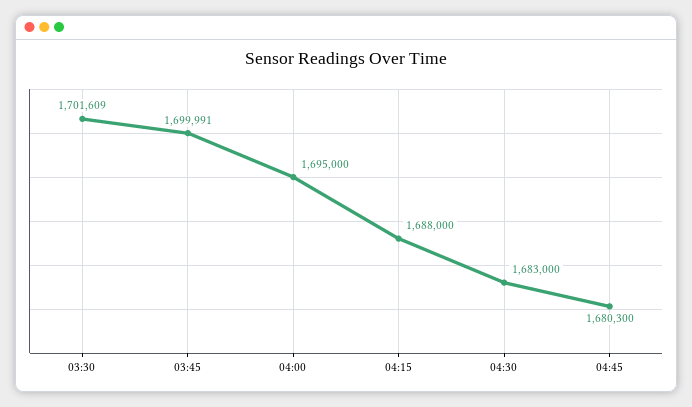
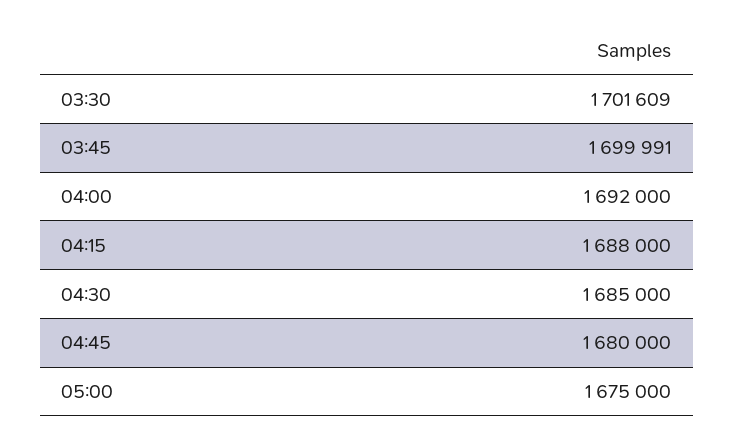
04:00: 1695000 -> 1692000
04:30: 1683000 -> 1685000
04:45: 1680300 -> 1680000
05:00: none -> 1675000

